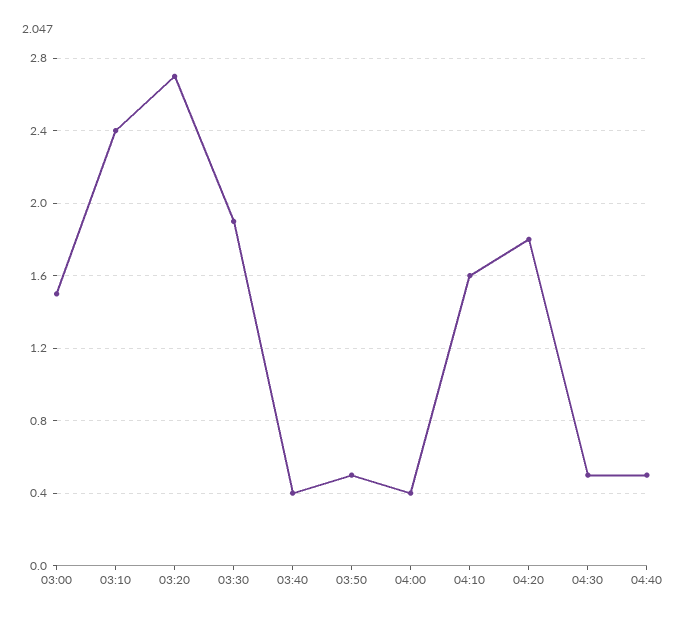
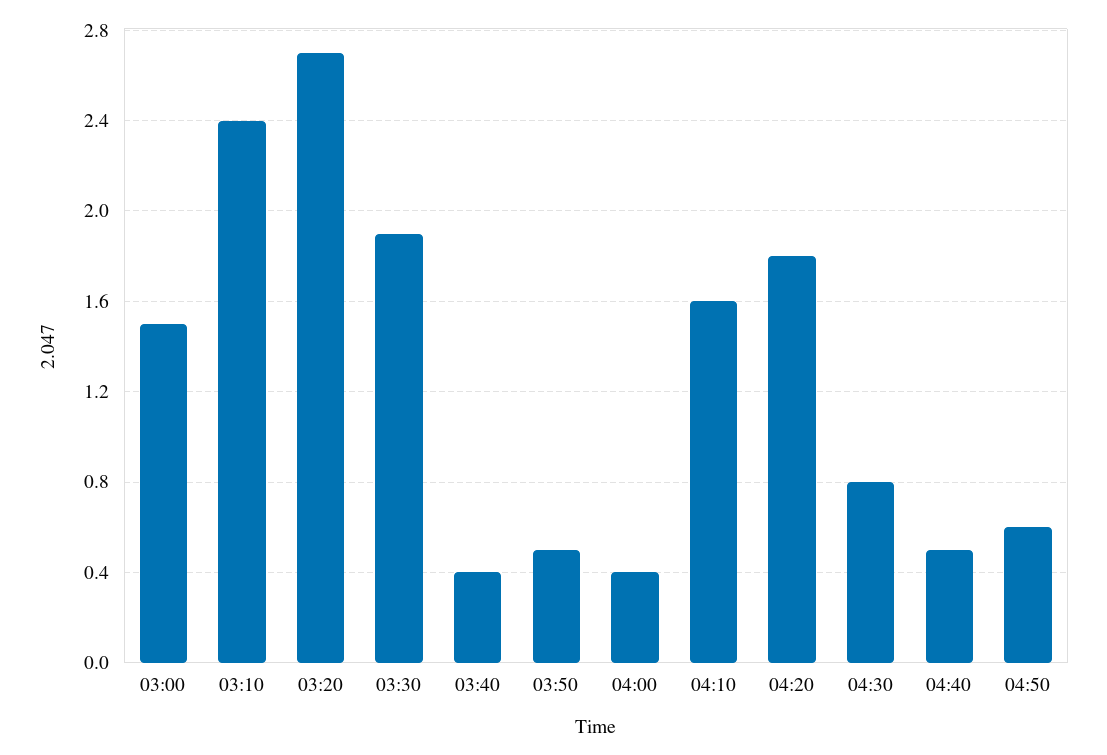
04:30: 0.5 -> 0.8
04:50: none -> 0.6

